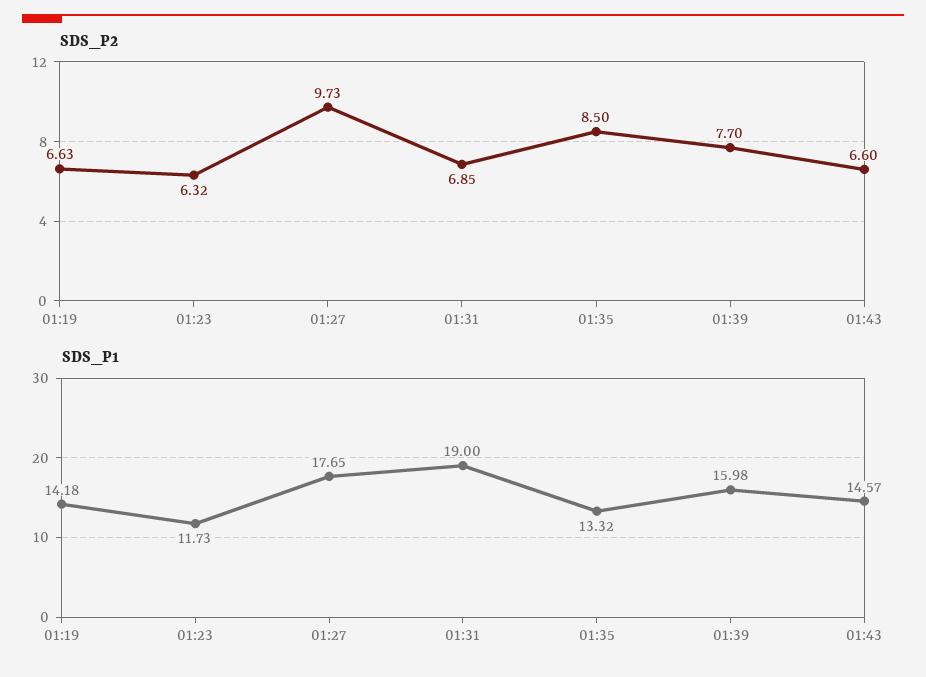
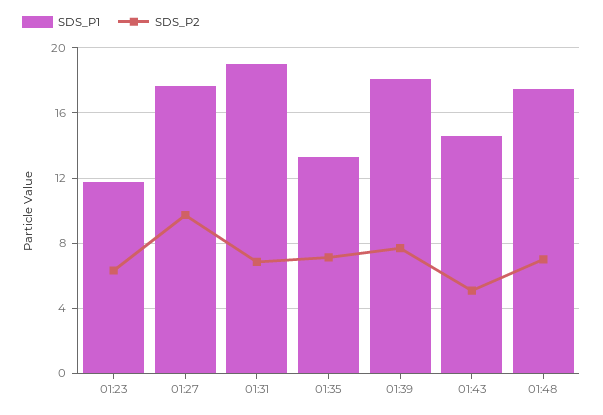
SDS_P2, 01:19: 6.63 -> none
SDS_P2, 01:35: 8.5 -> 7
SDS_P2, 01:43: 6.6 -> 5
SDS_P1, 01:19: 14.18 -> none
SDS_P1, 01:39: 15.98 -> 18
SDS_P1, 01:48: none -> 17.5
SDS_P2, 01:48: none -> 7

